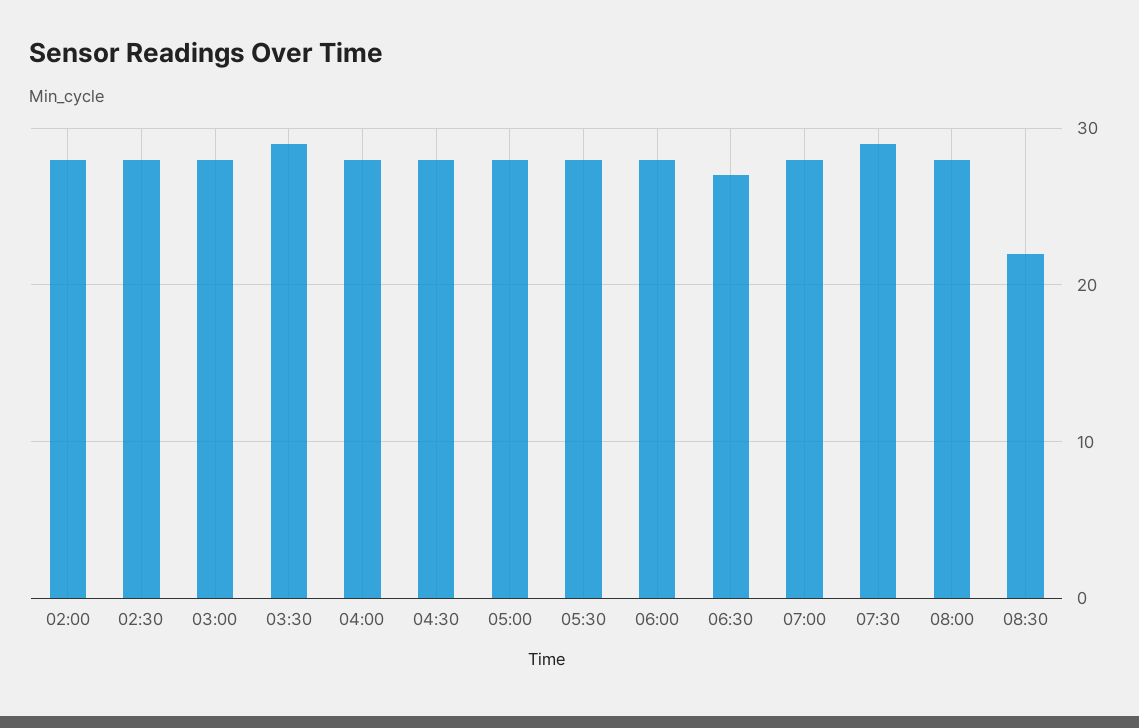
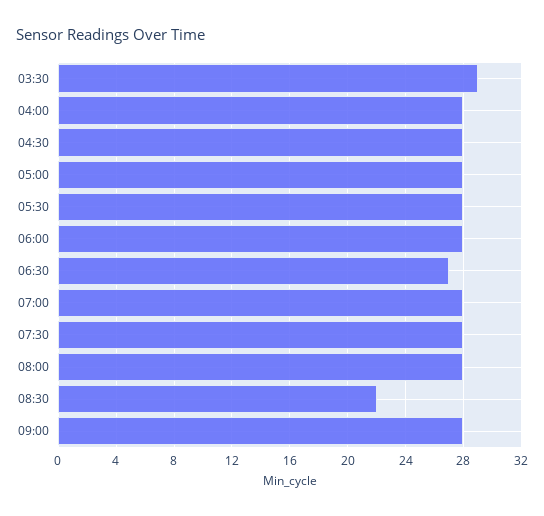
02:00: 28 -> none
02:30: 28 -> none
03:00: 28 -> none
07:30: 29 -> 28
09:00: none -> 28

